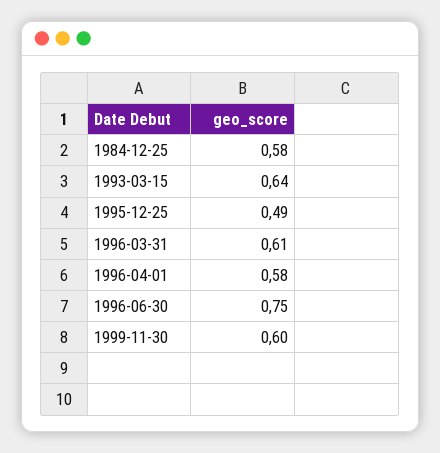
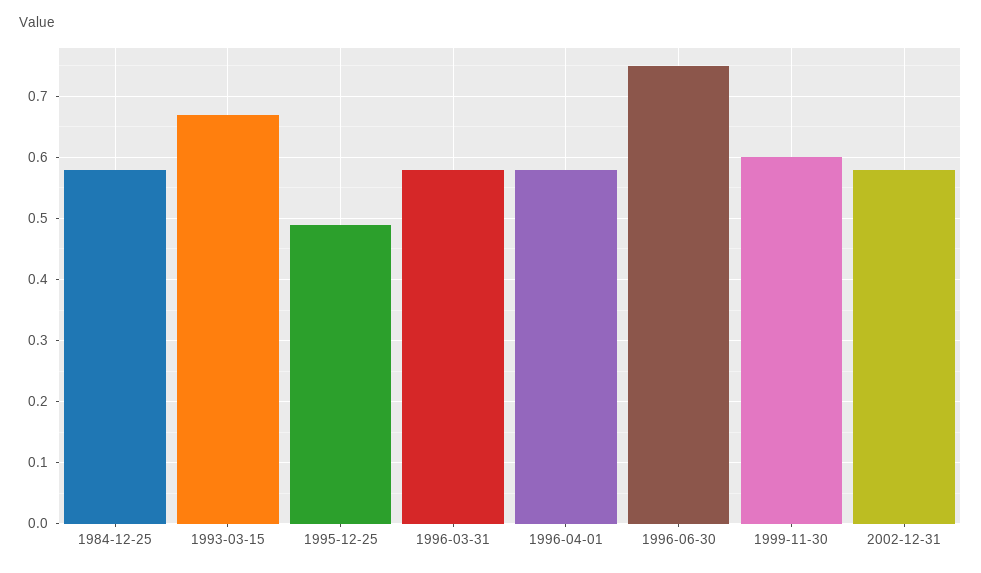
1993-03-15: 0.64 -> 0.67
1996-03-31: 0.61 -> 0.58
2002-12-31: none -> 0.58

